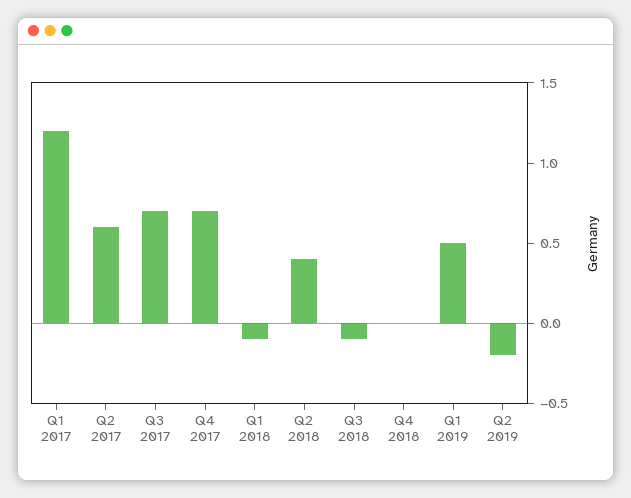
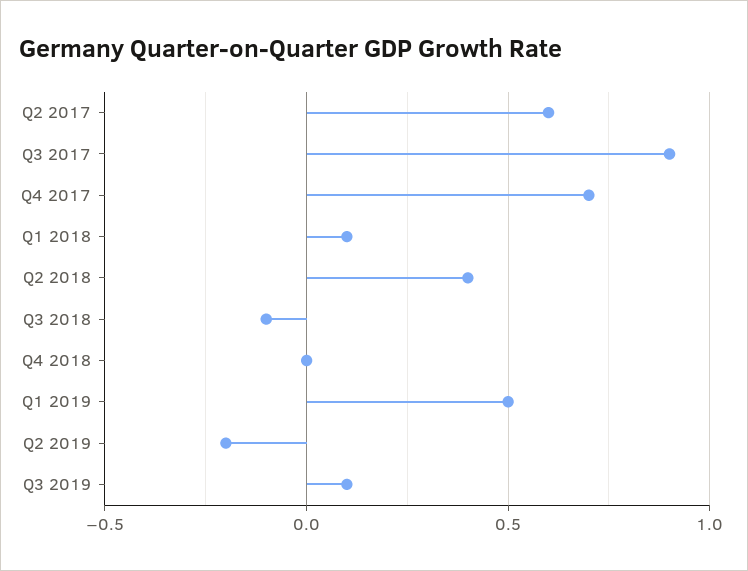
Q1 2017: 1.2 -> none
Q3 2017: 0.7 -> 0.9
Q1 2018: -0.1 -> 0.1
Q3 2019: none -> 0.1

